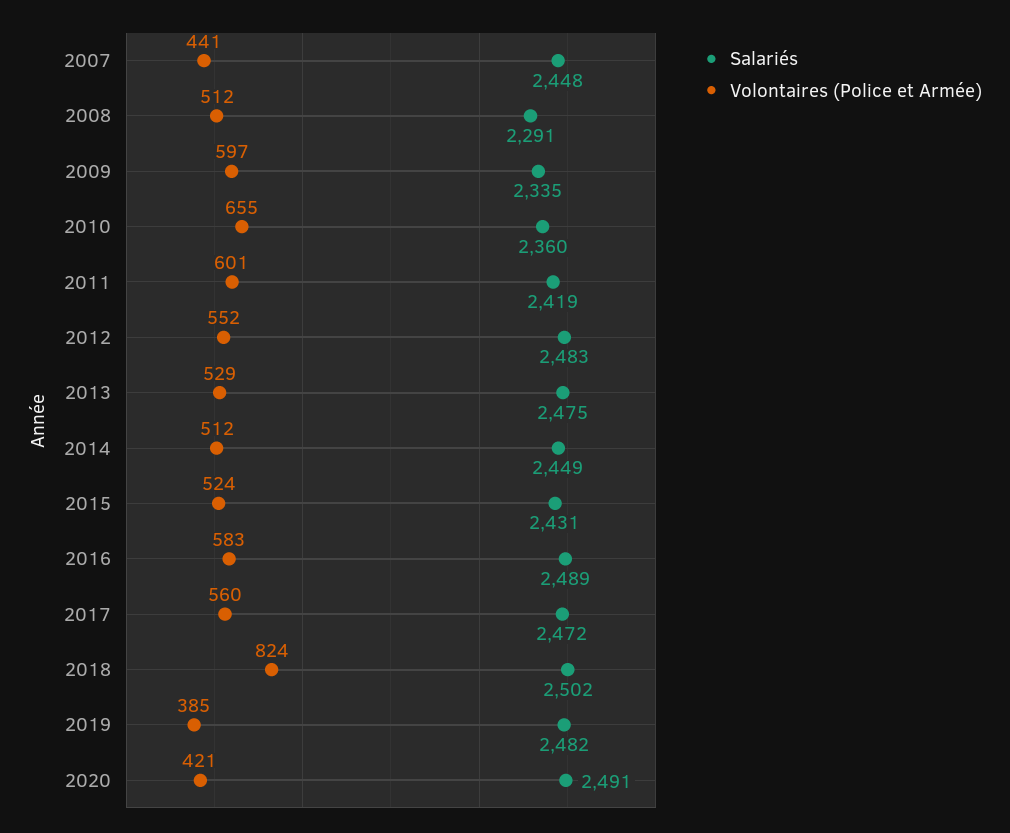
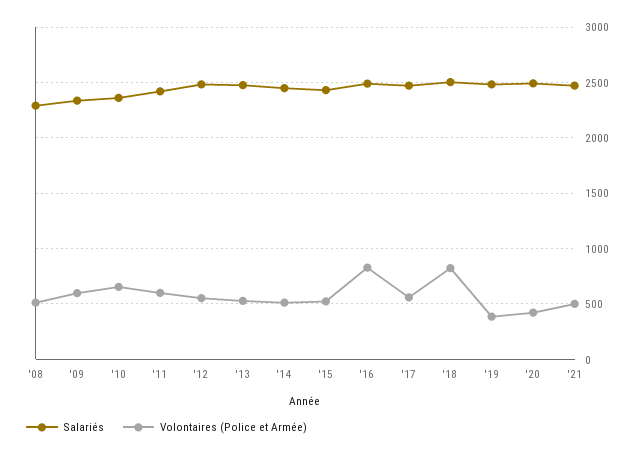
Salariés, 2007: 2448 -> none
Volontaires (Police et Armée), 2007: 441 -> none
Volontaires (Police et Armée), 2016: 583 -> 800
Salariés, '21: none -> 2500
Volontaires (Police et Armée), '21: none -> 500

